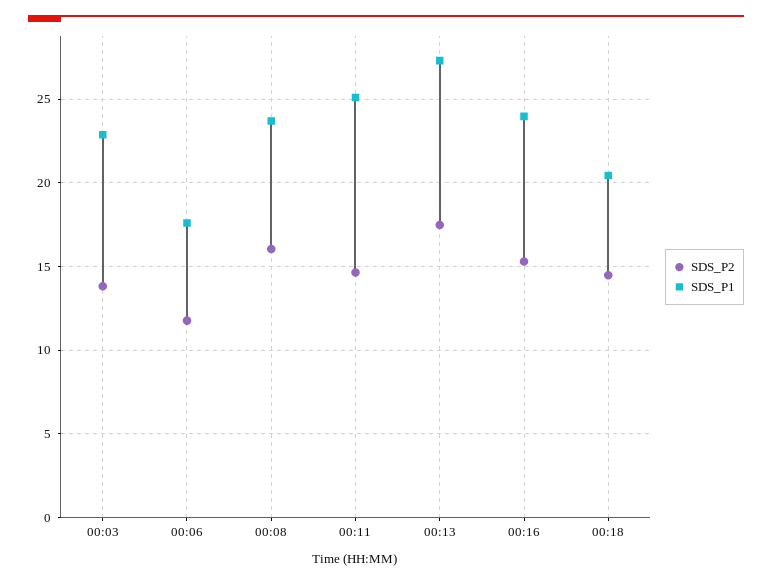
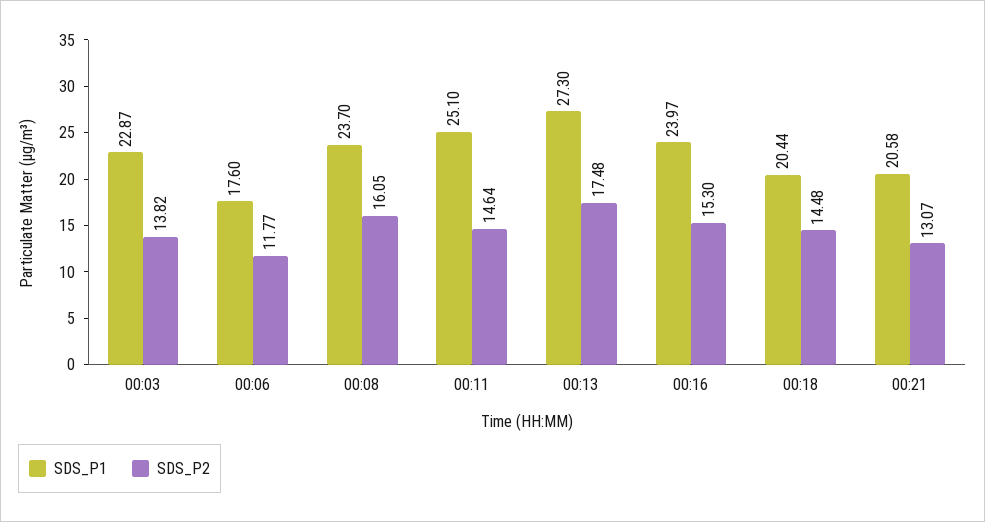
SDS_P1, 00:21: none -> 20.58
SDS_P2, 00:21: none -> 13.07

